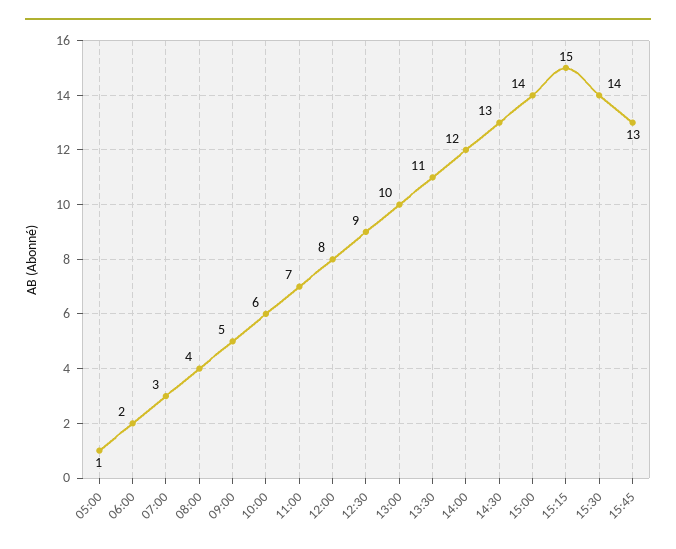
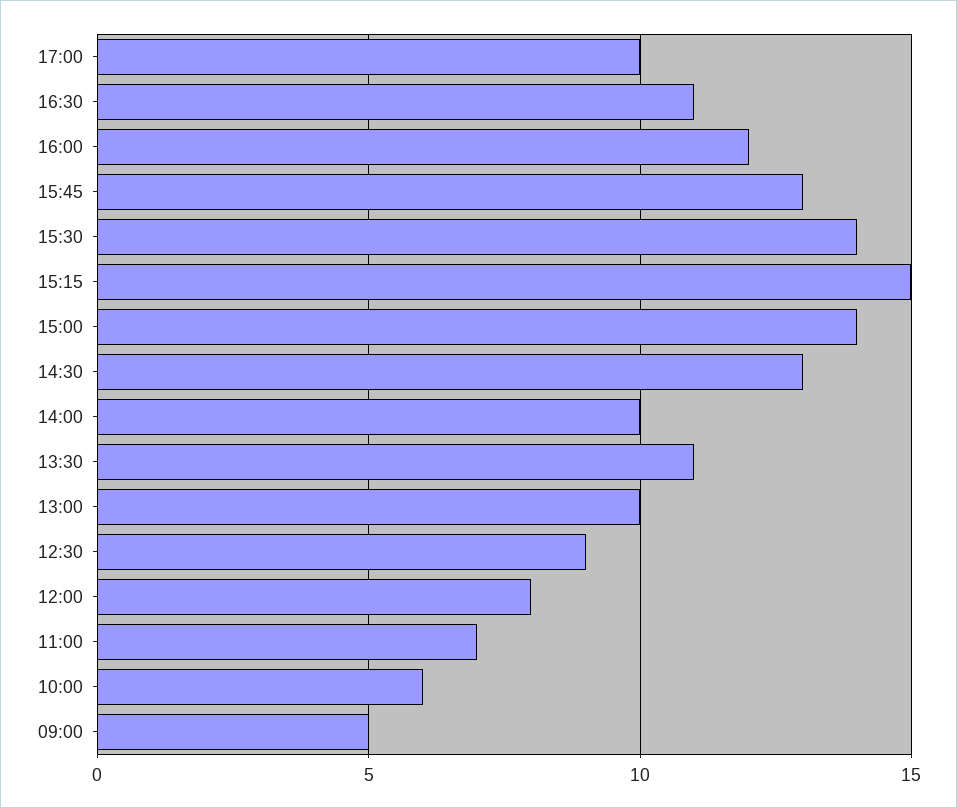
05:00: 1 -> none
06:00: 2 -> none
07:00: 3 -> none
08:00: 4 -> none
14:00: 12 -> 10
17:00: none -> 10
16:30: none -> 11
16:00: none -> 12

